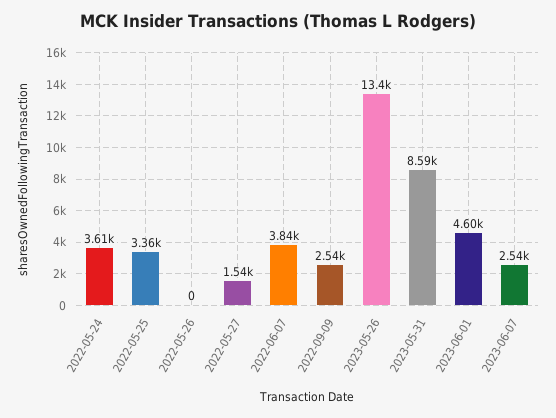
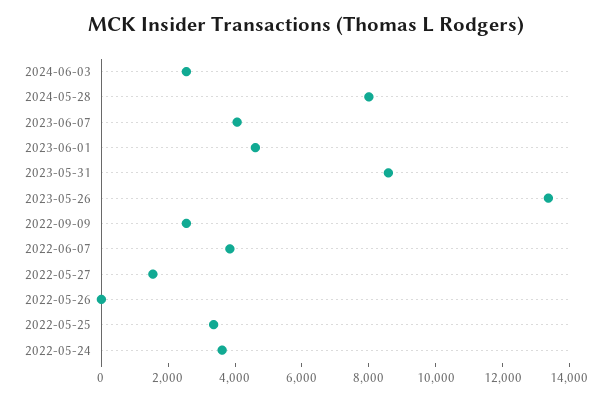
2023-06-07: 2540 -> 4000
2024-06-03: none -> 2500
2024-05-28: none -> 8000

